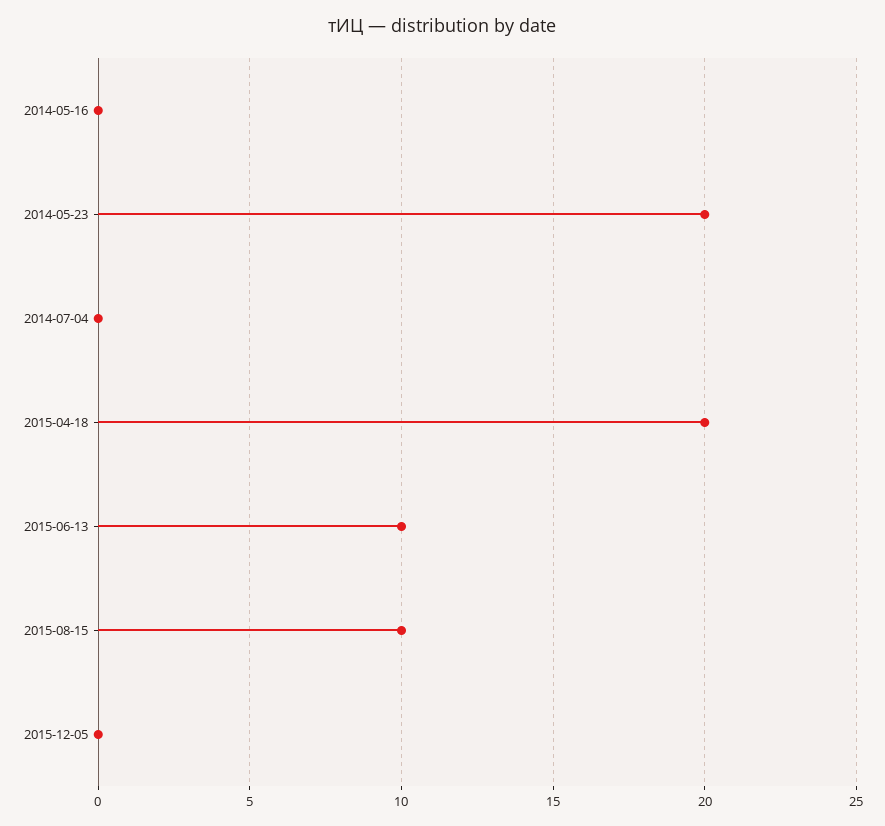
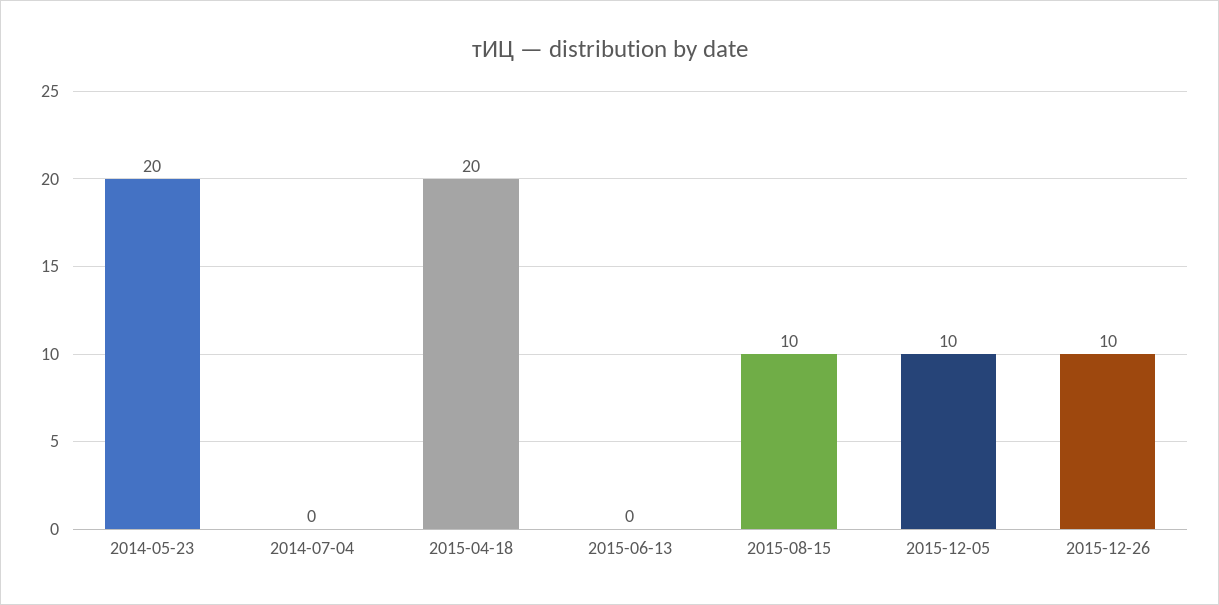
2014-05-16: 0 -> none
2015-06-13: 10 -> 0
2015-12-05: 0 -> 10
2015-12-26: none -> 10

